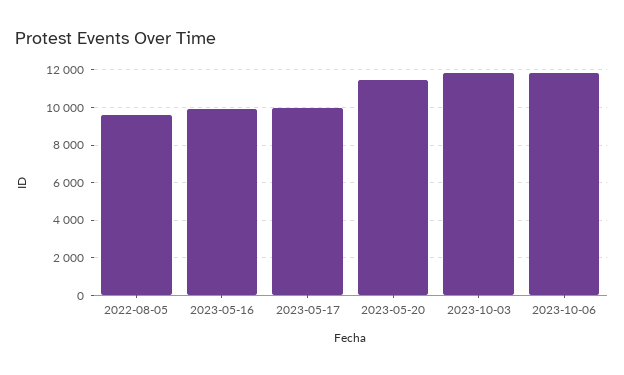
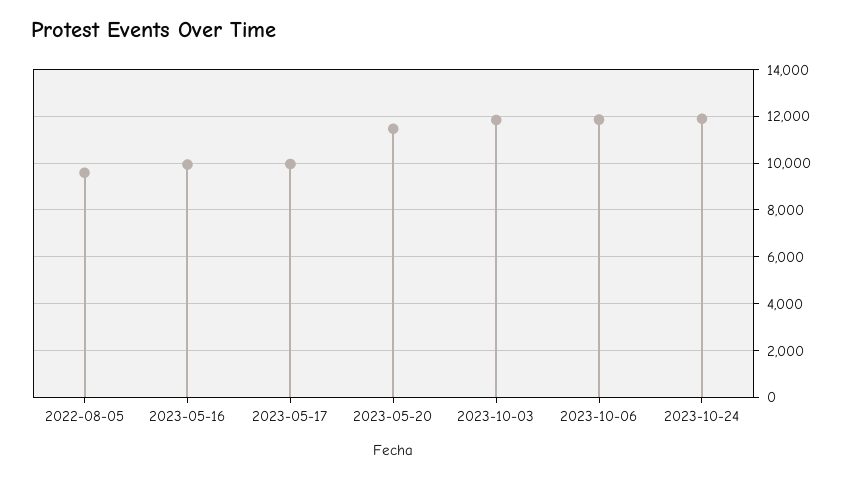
2023-10-24: none -> 12000

